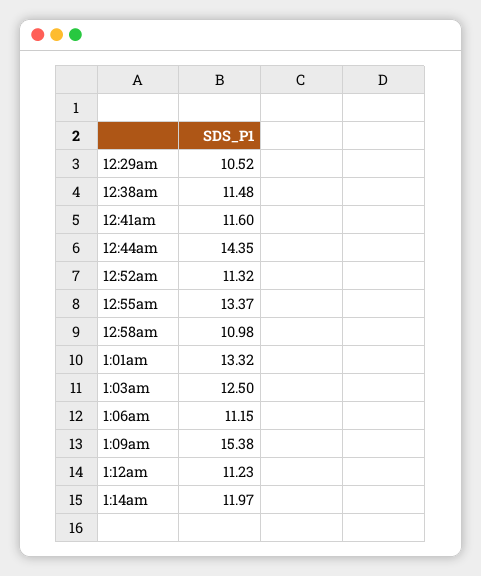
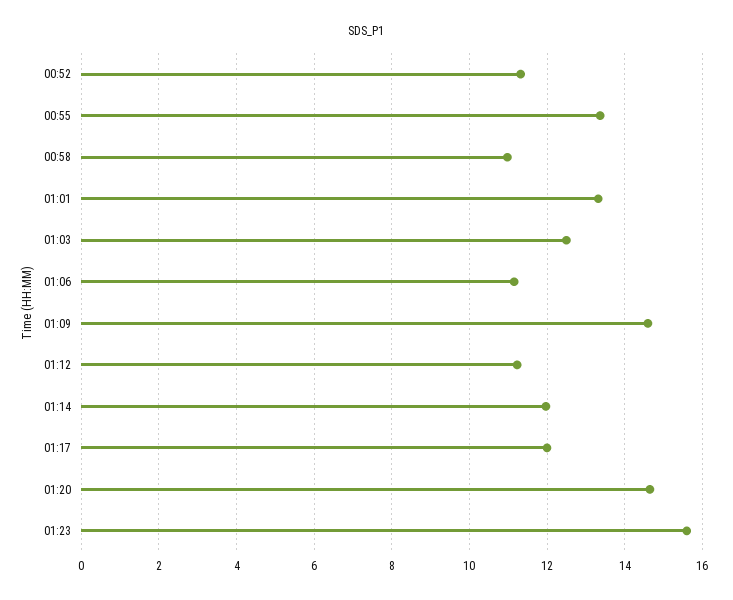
12:29am: 10.52 -> none
12:38am: 11.48 -> none
12:41am: 11.6 -> none
12:44am: 14.35 -> none
1:09am: 15.38 -> 14.6
01:17: none -> 12
01:20: none -> 14.6
01:23: none -> 15.6

